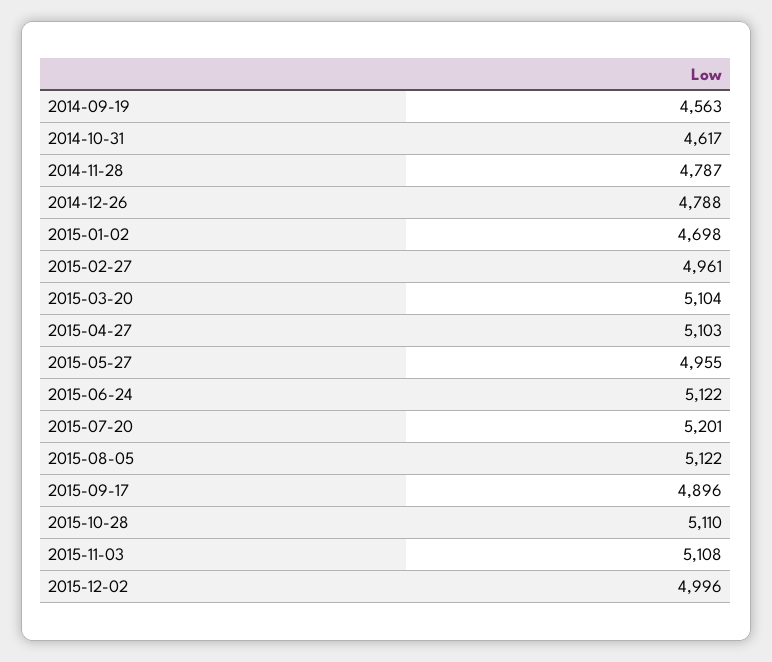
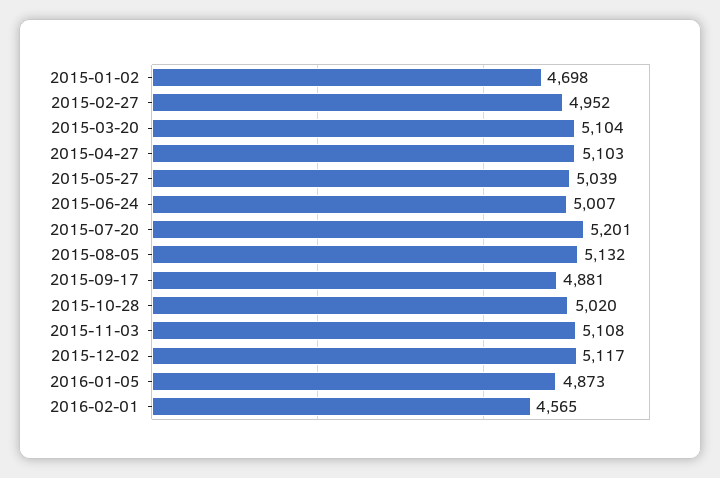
2014-09-19: 4563 -> none
2014-10-31: 4617 -> none
2014-11-28: 4787 -> none
2014-12-26: 4788 -> none
2015-02-27: 4961 -> 4952
2015-05-27: 4955 -> 5039
2015-06-24: 5122 -> 5007
2015-08-05: 5122 -> 5132
2015-09-17: 4896 -> 4881
2015-10-28: 5110 -> 5020
2015-12-02: 4996 -> 5117
2016-01-05: none -> 4873
2016-02-01: none -> 4565

